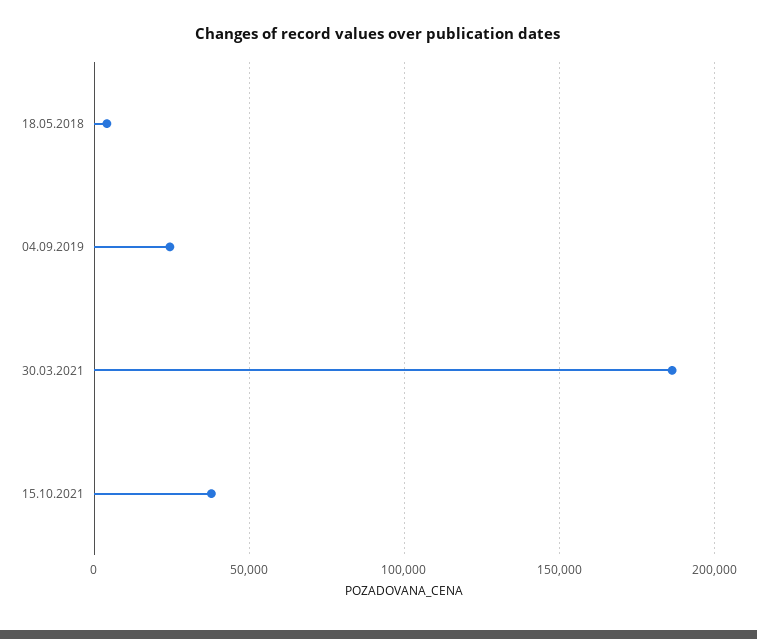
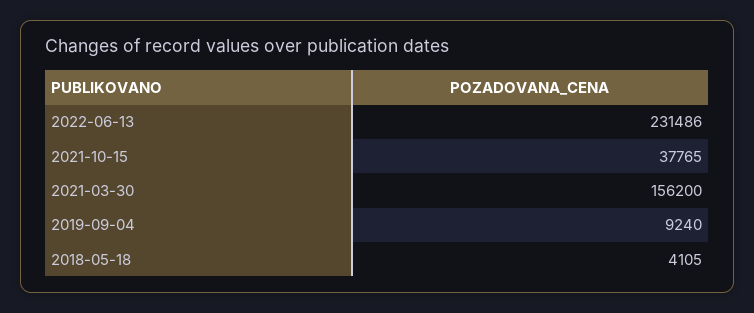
04.09.2019: 25000 -> 9240
30.03.2021: 185000 -> 156200
2022-06-13: none -> 231486

